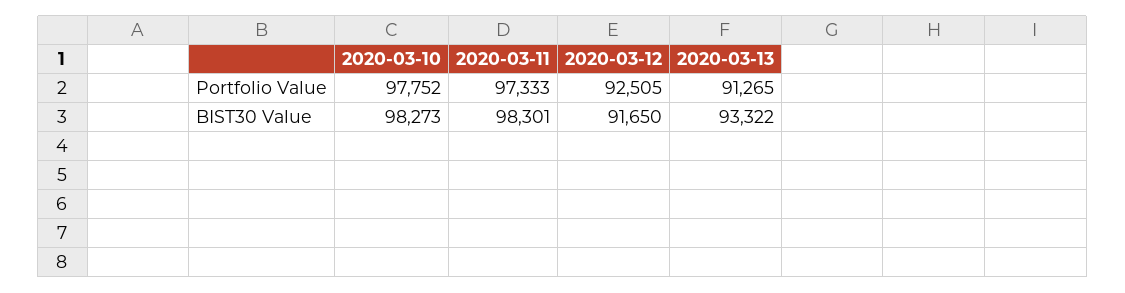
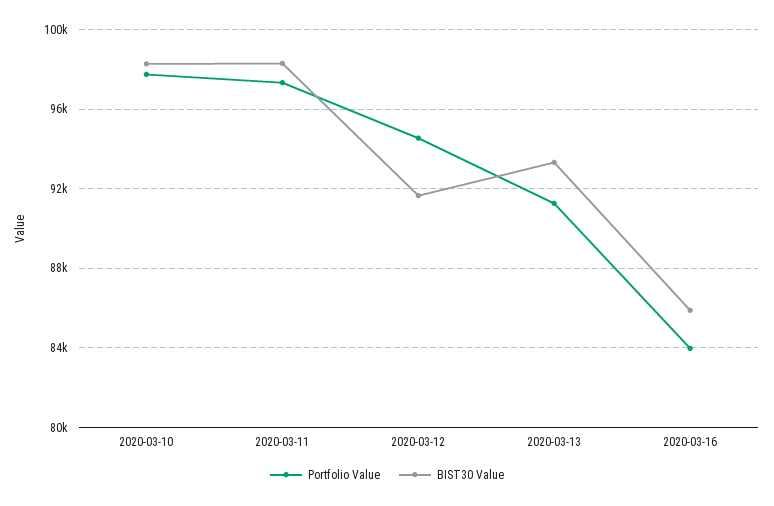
Portfolio Value, 2020-03-12: 92505 -> 94500
Portfolio Value, 2020-03-16: none -> 84000
BIST30 Value, 2020-03-16: none -> 86000

